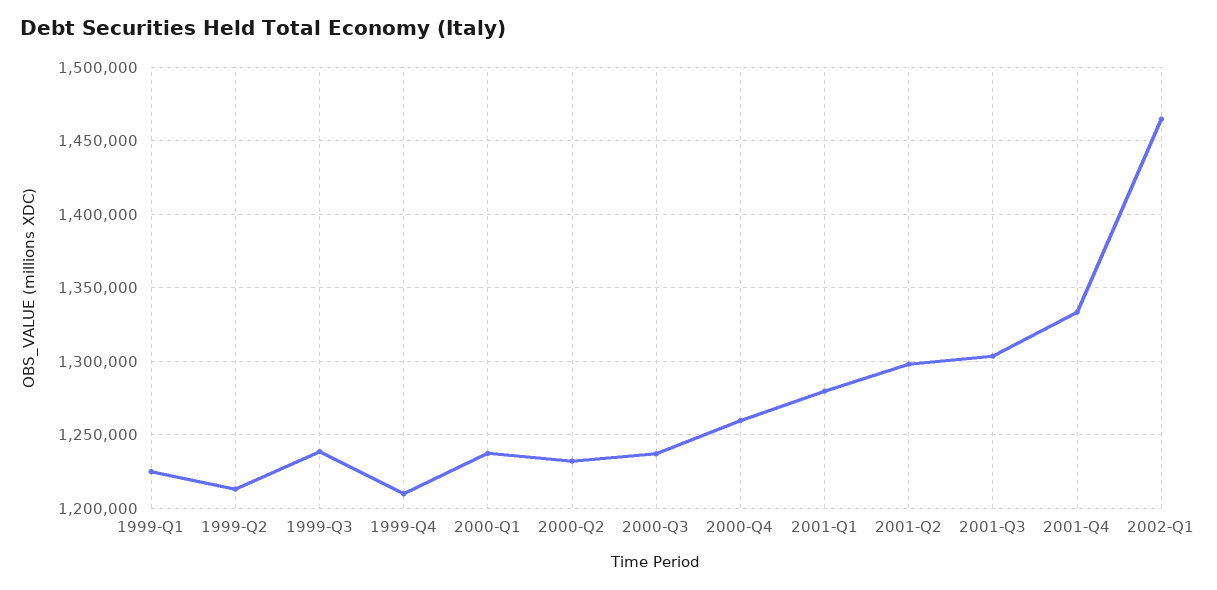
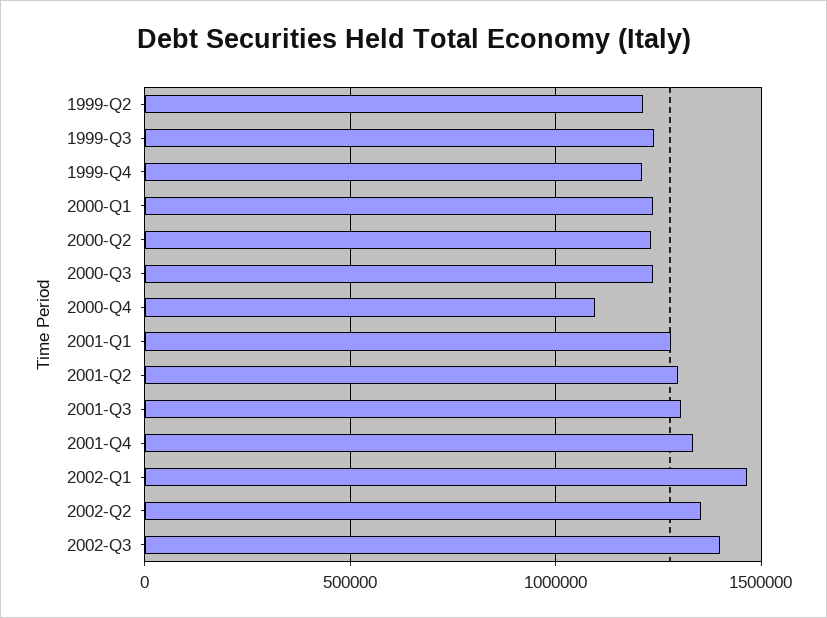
1999-Q1: 1225000 -> none
2000-Q4: 1260000 -> 1100000
2002-Q2: none -> 1350000
2002-Q3: none -> 1400000

